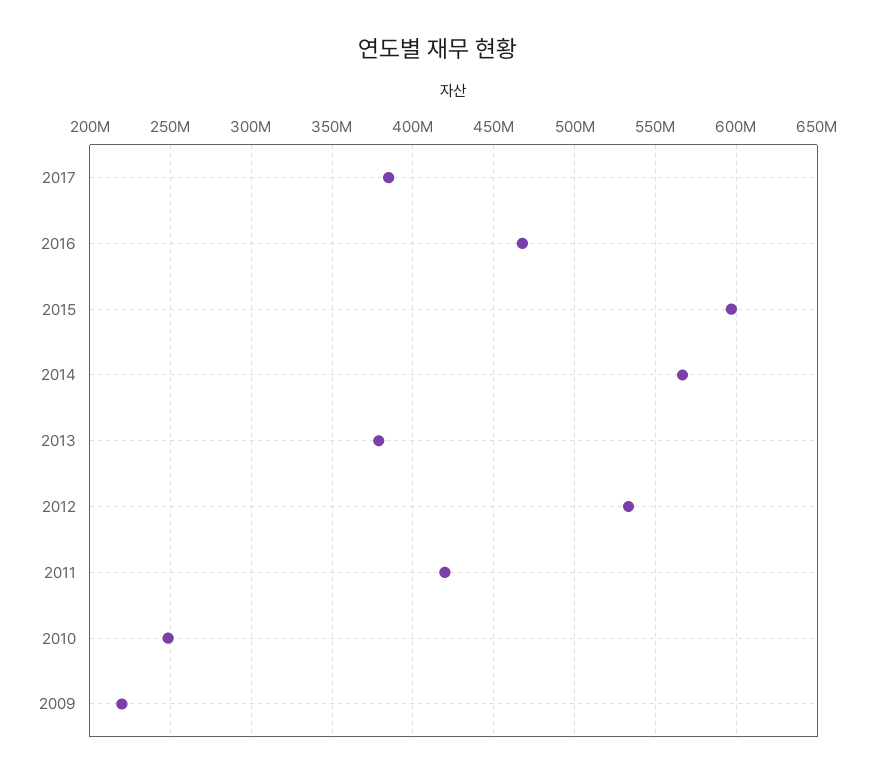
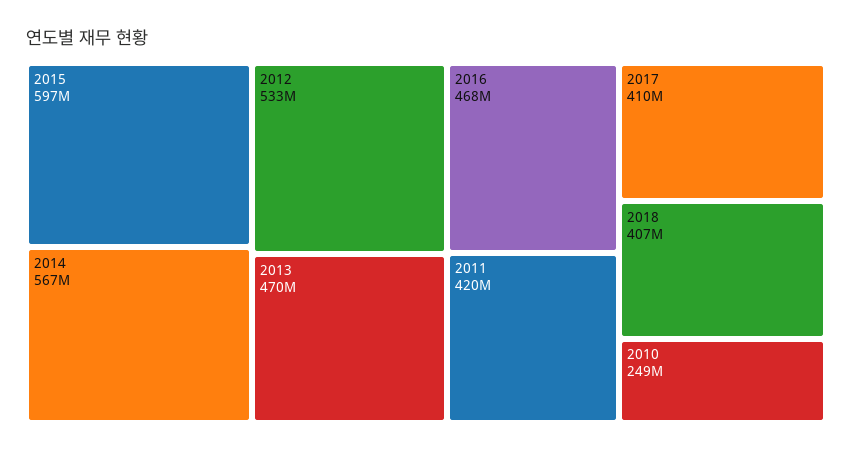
2017: 385000000 -> 410000000
2013: 380000000 -> 470000000
2009: 220000000 -> none
2018: none -> 407000000

